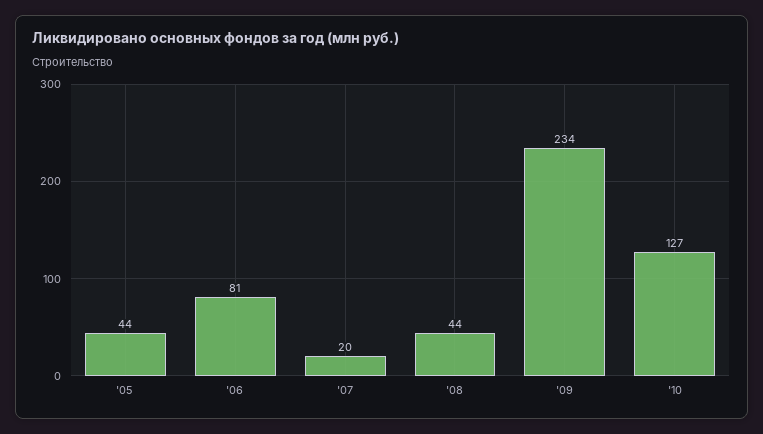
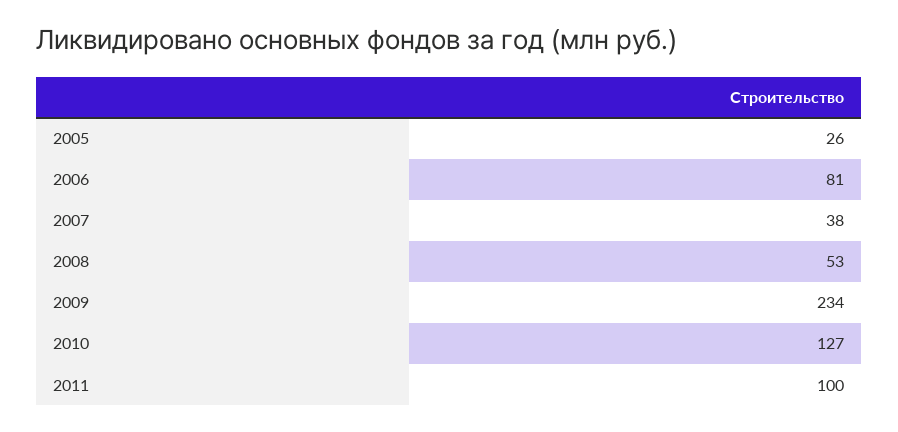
'05: 44 -> 26
'07: 20 -> 38
'08: 44 -> 53
2011: none -> 100

